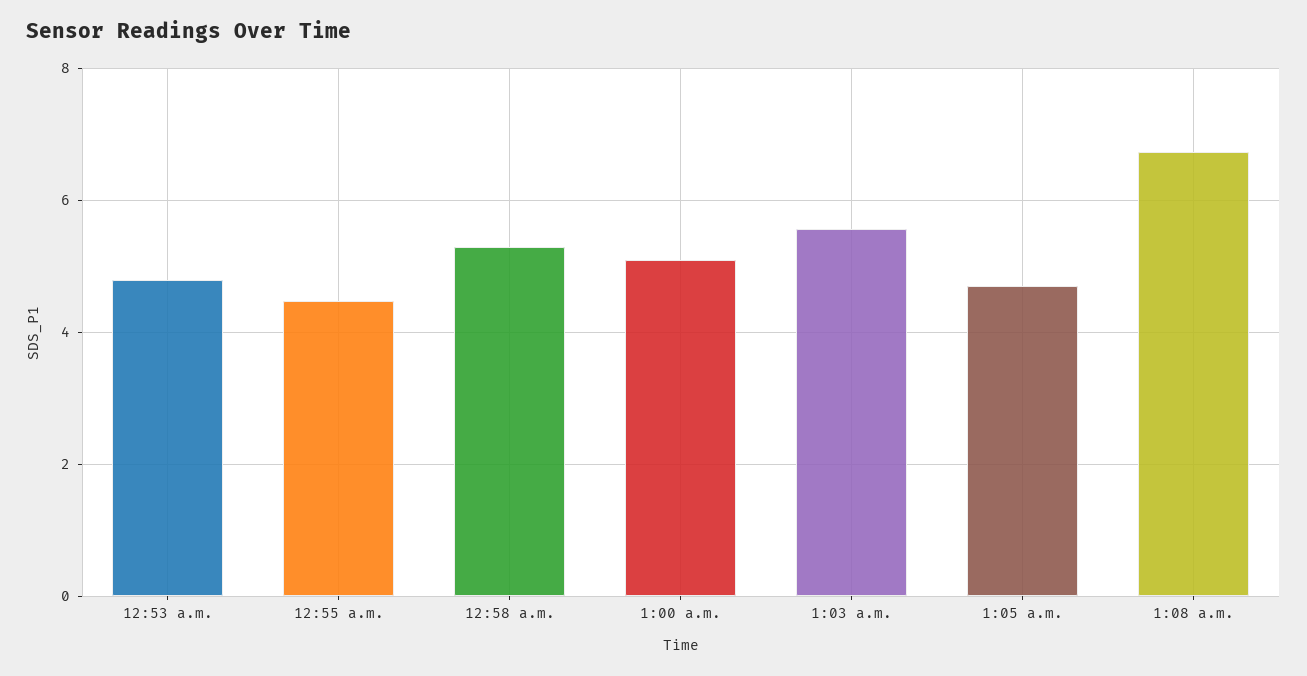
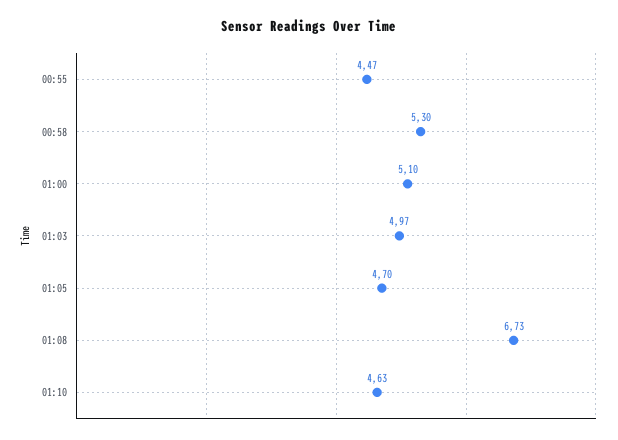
12:53 a.m.: 4.8 -> none
1:03 a.m.: 5.6 -> 4.97
01:10: none -> 4.63

